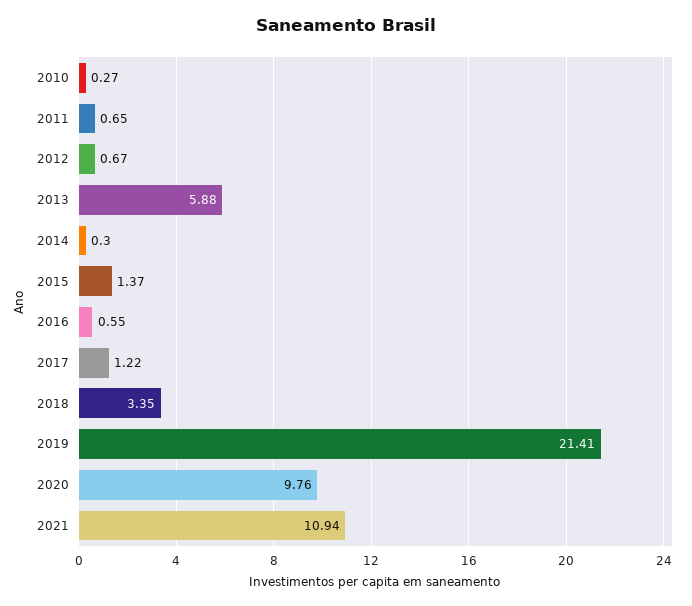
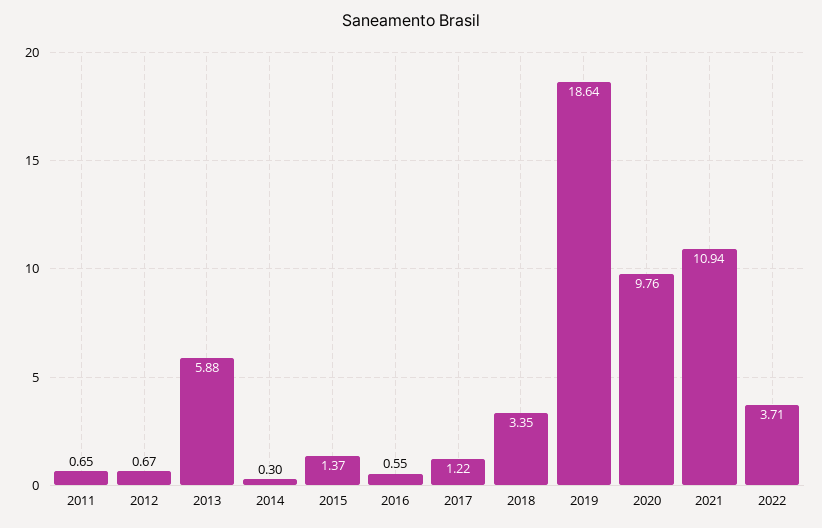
2010: 0.27 -> none
2019: 21.41 -> 18.64
2022: none -> 3.71

